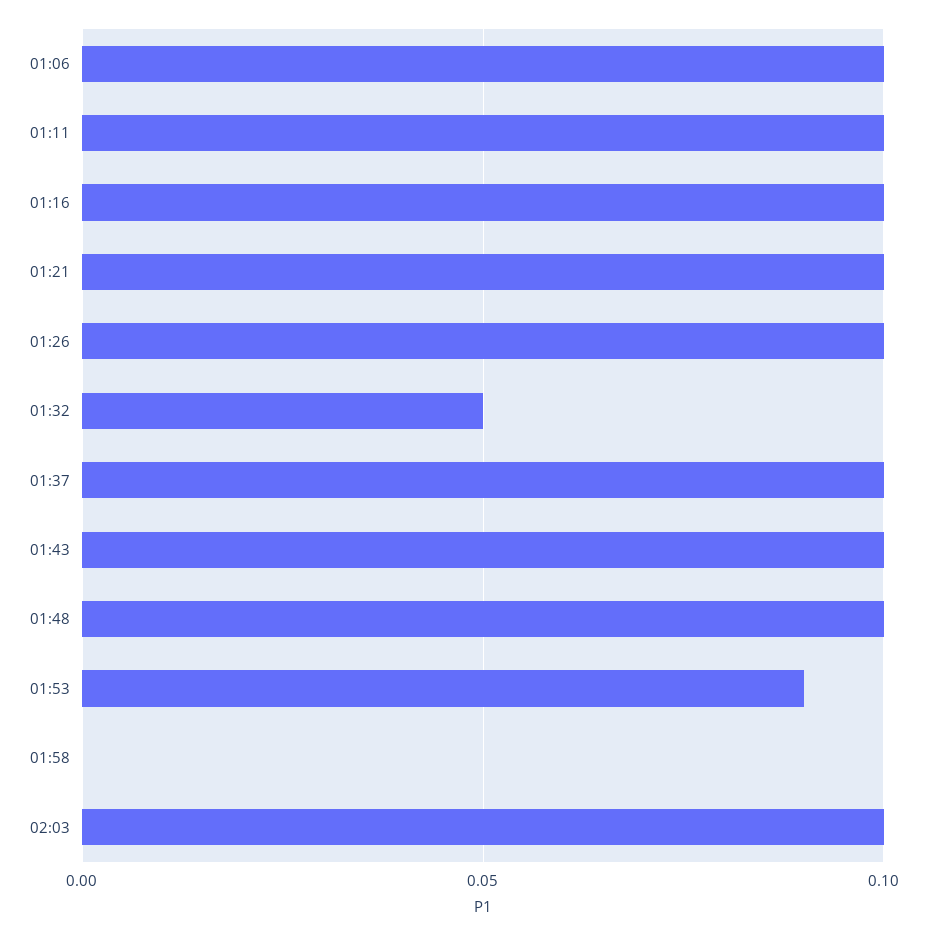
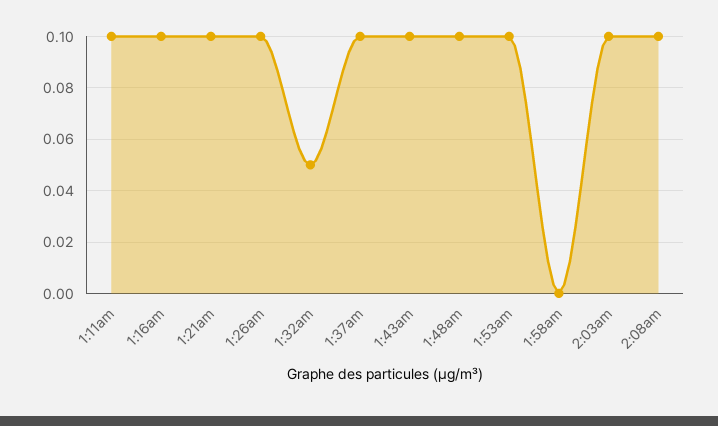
01:06: 0.1 -> none
01:53: 0.09 -> 0.1
2:08am: none -> 0.1

